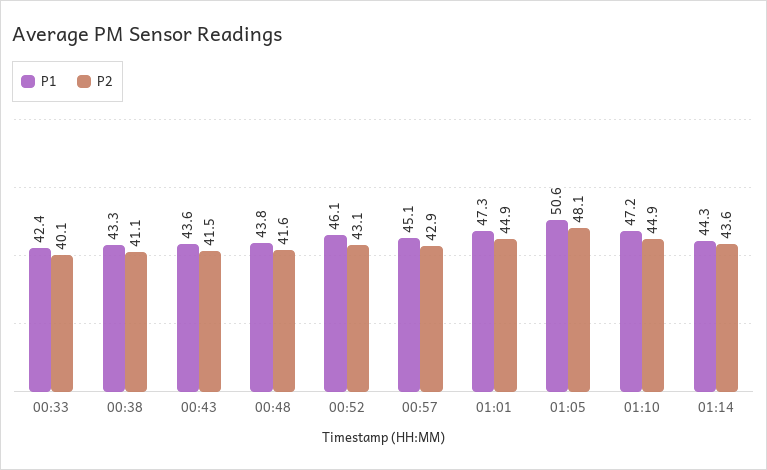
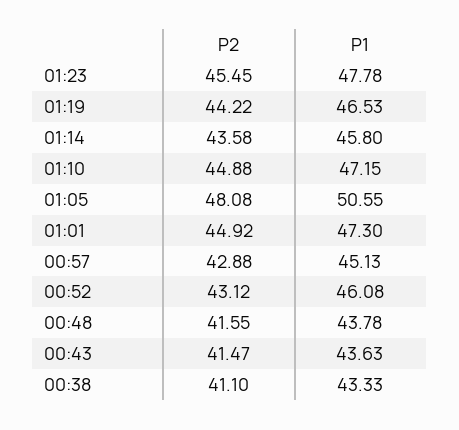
P1, 00:33: 42.4 -> none
P2, 00:33: 40.1 -> none
P1, 01:14: 44.3 -> 45.8
P2, 01:23: none -> 45.45
P1, 01:23: none -> 47.78
P2, 01:19: none -> 44.22
P1, 01:19: none -> 46.53

